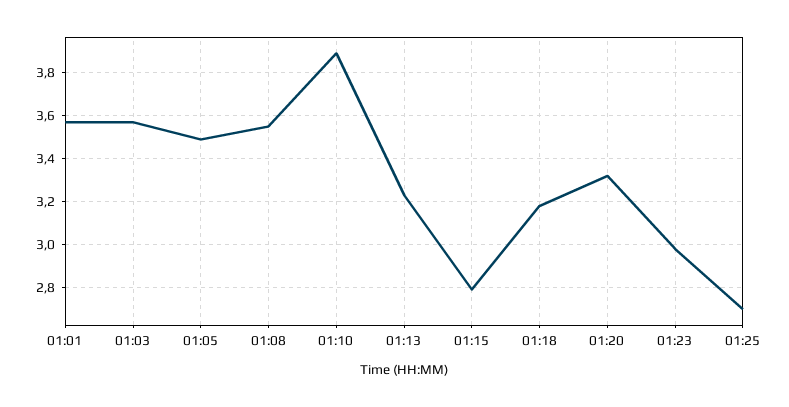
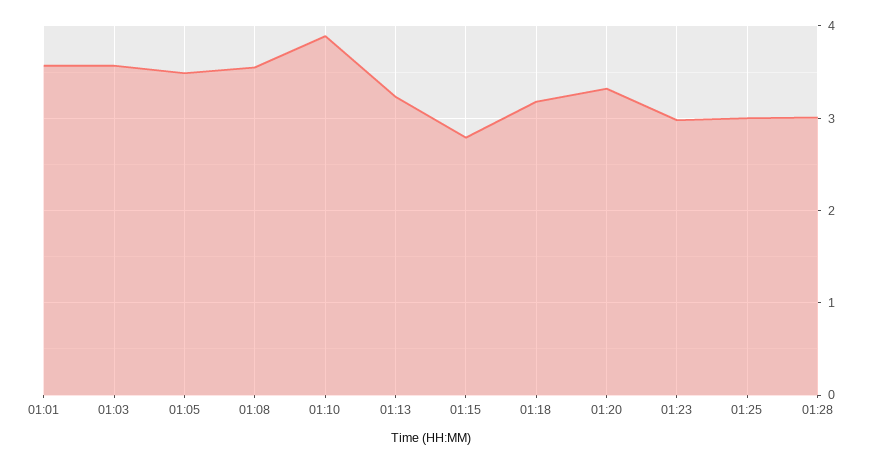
01:25: 2.7 -> 3
01:28: none -> 3

